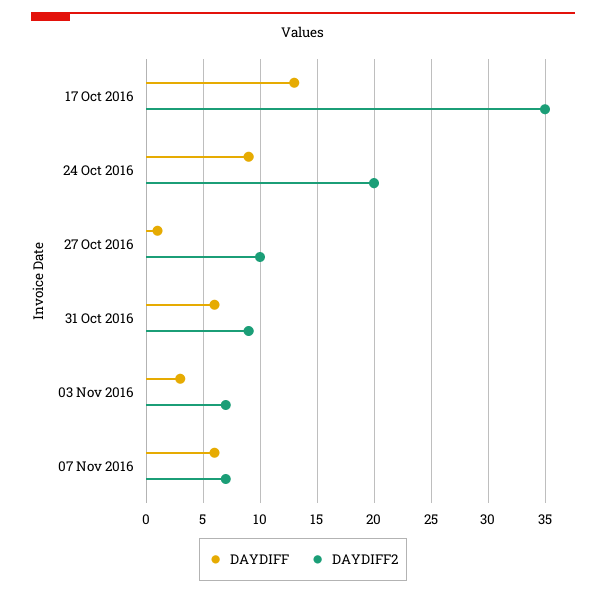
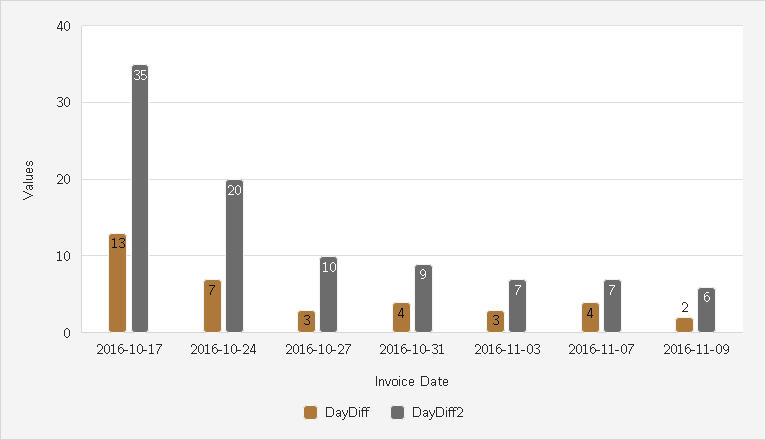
DAYDIFF, 24 Oct 2016: 9 -> 7
DAYDIFF, 27 Oct 2016: 1 -> 3
DAYDIFF, 31 Oct 2016: 6 -> 4
DAYDIFF, 07 Nov 2016: 6 -> 4
DAYDIFF, 2016-11-09: none -> 2
DAYDIFF2, 2016-11-09: none -> 6

